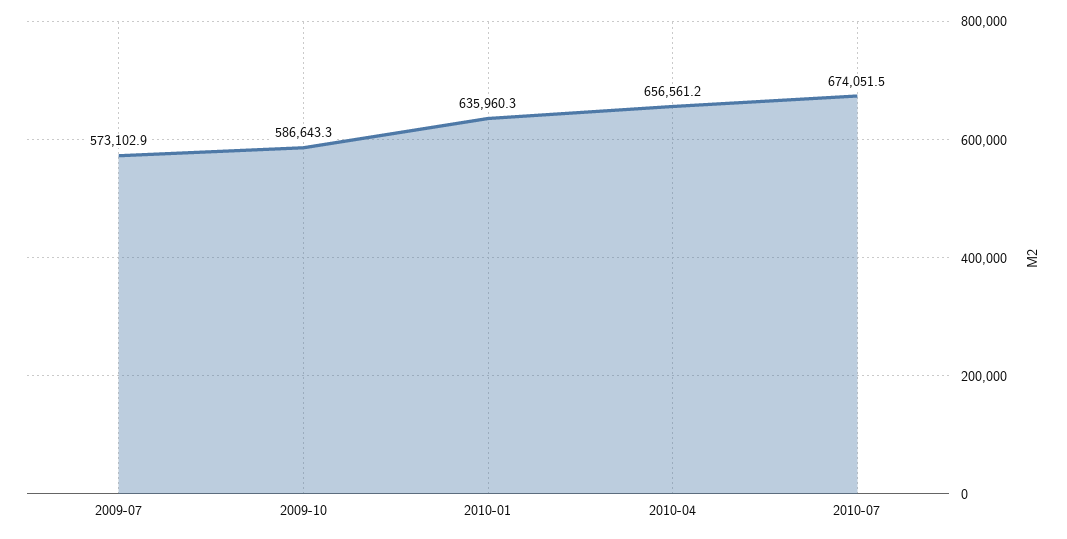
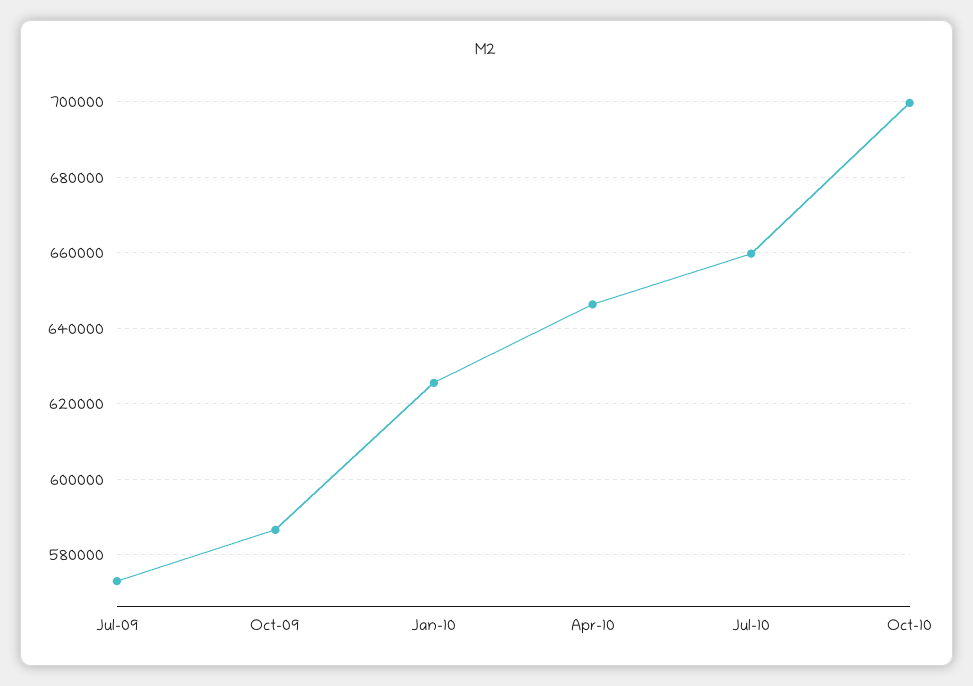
2010-01: 635960.3 -> 626000
2010-04: 656561.2 -> 646000
2010-07: 674051.5 -> 660000
Oct-10: none -> 700000

